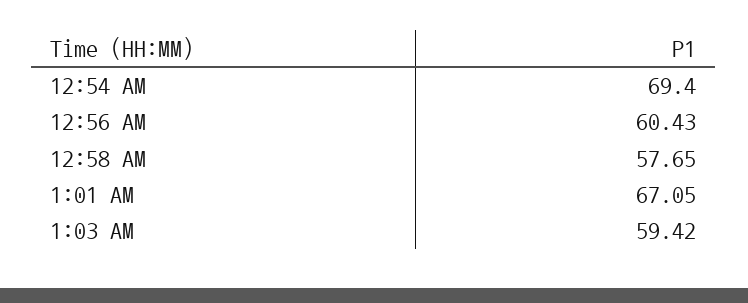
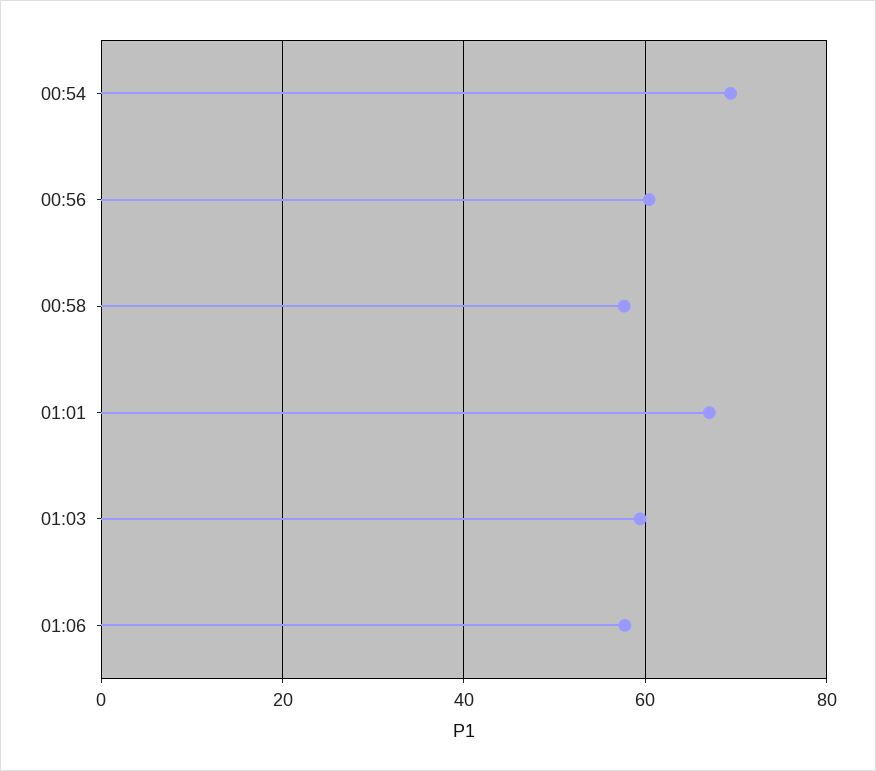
01:06: none -> 58

